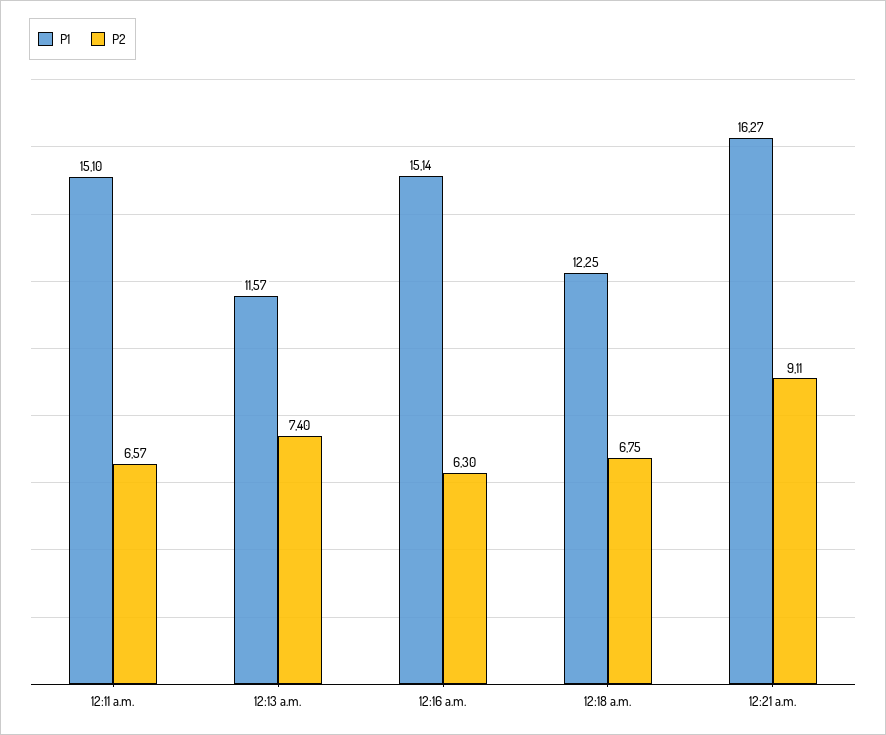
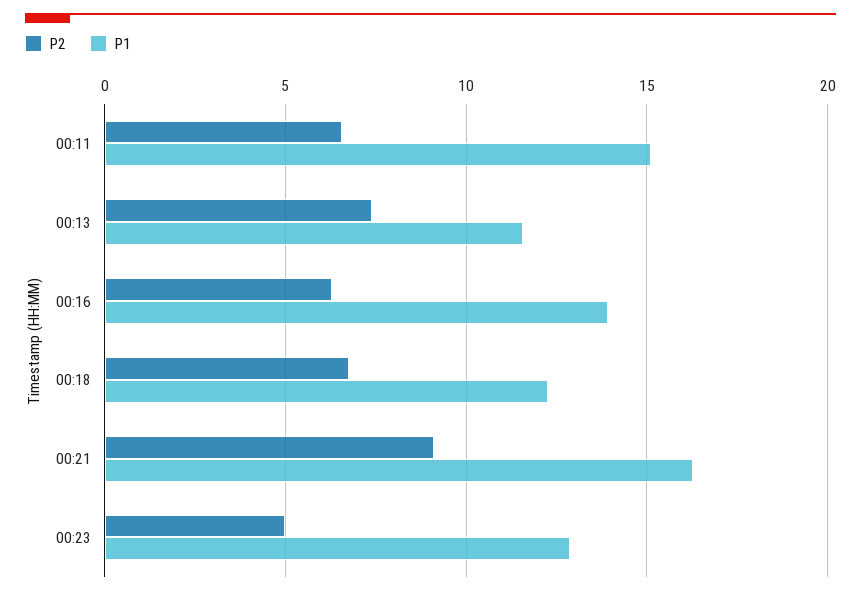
P1, 12:16 a.m.: 15.14 -> 14
P2, 00:23: none -> 5
P1, 00:23: none -> 13

